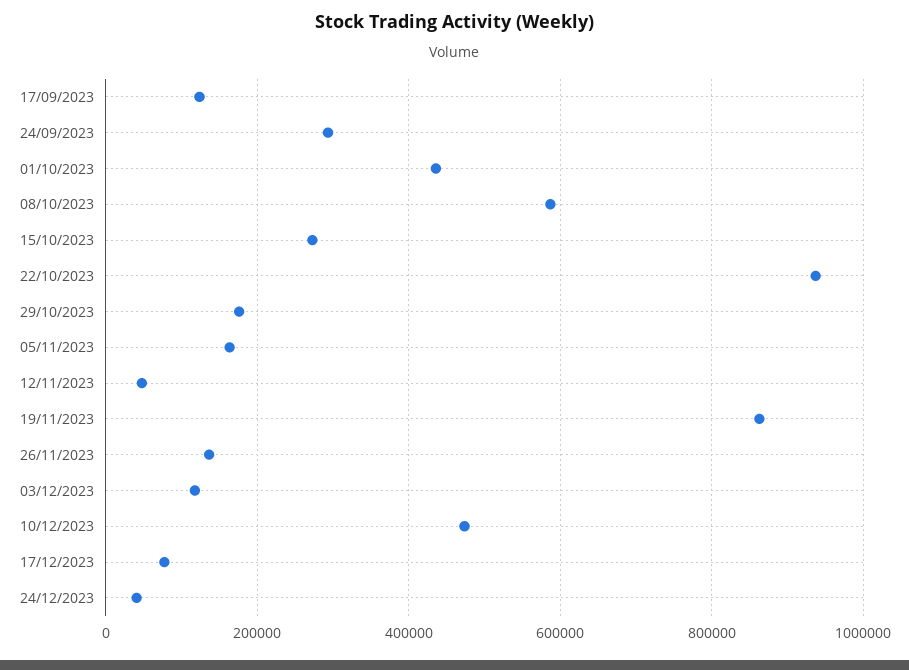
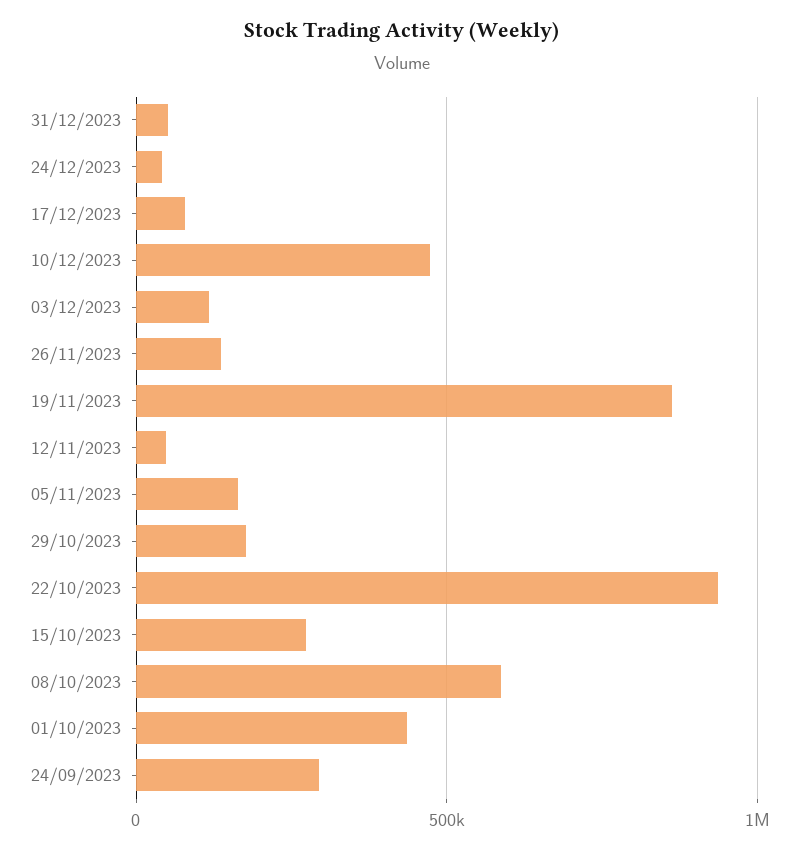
17/09/2023: 120000 -> none
31/12/2023: none -> 50000

